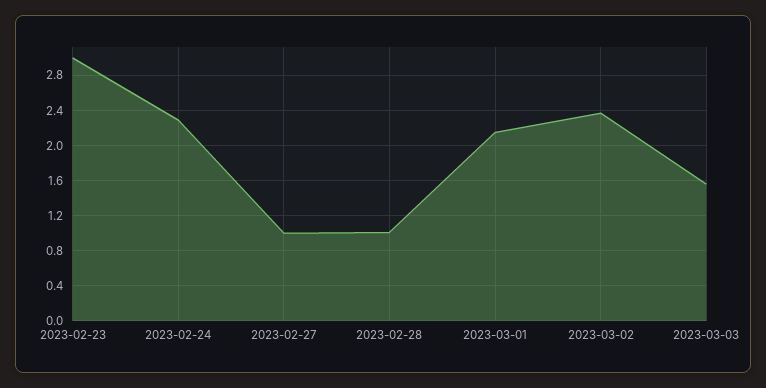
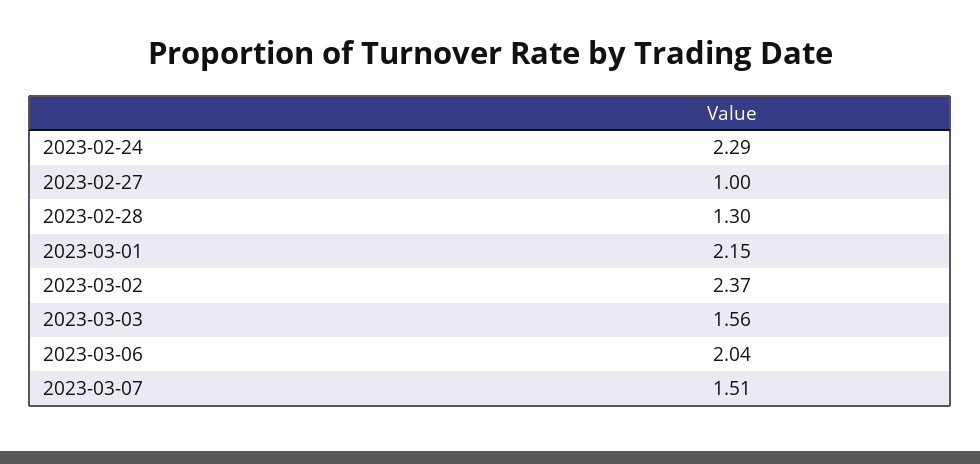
2023-02-23: 3 -> none
2023-02-28: 1 -> 1.3
2023-03-06: none -> 2.04
2023-03-07: none -> 1.51

